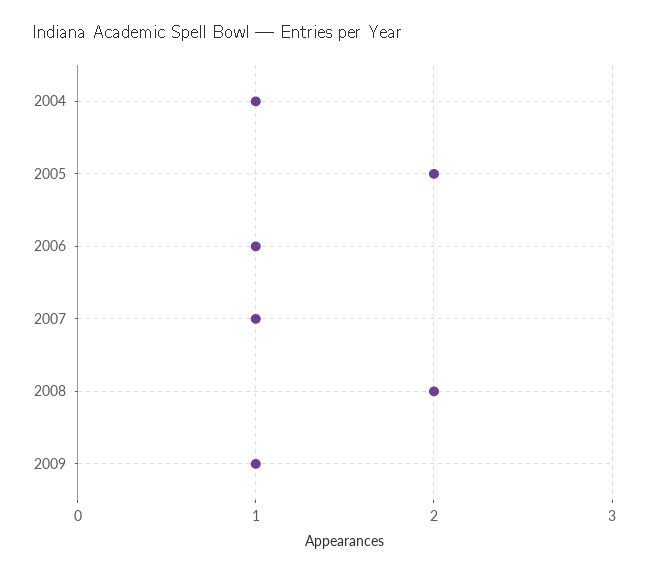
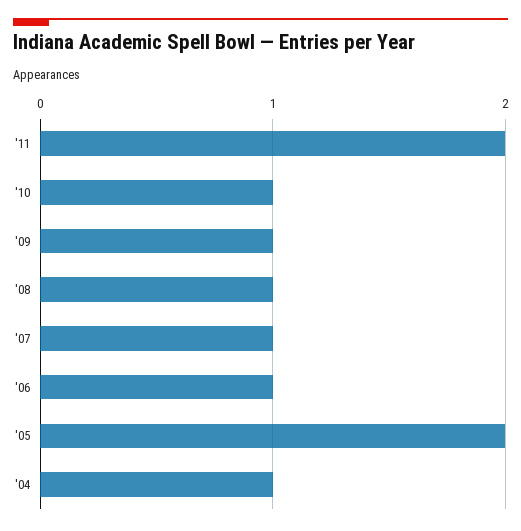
2008: 2 -> 1
'11: none -> 2
'10: none -> 1

